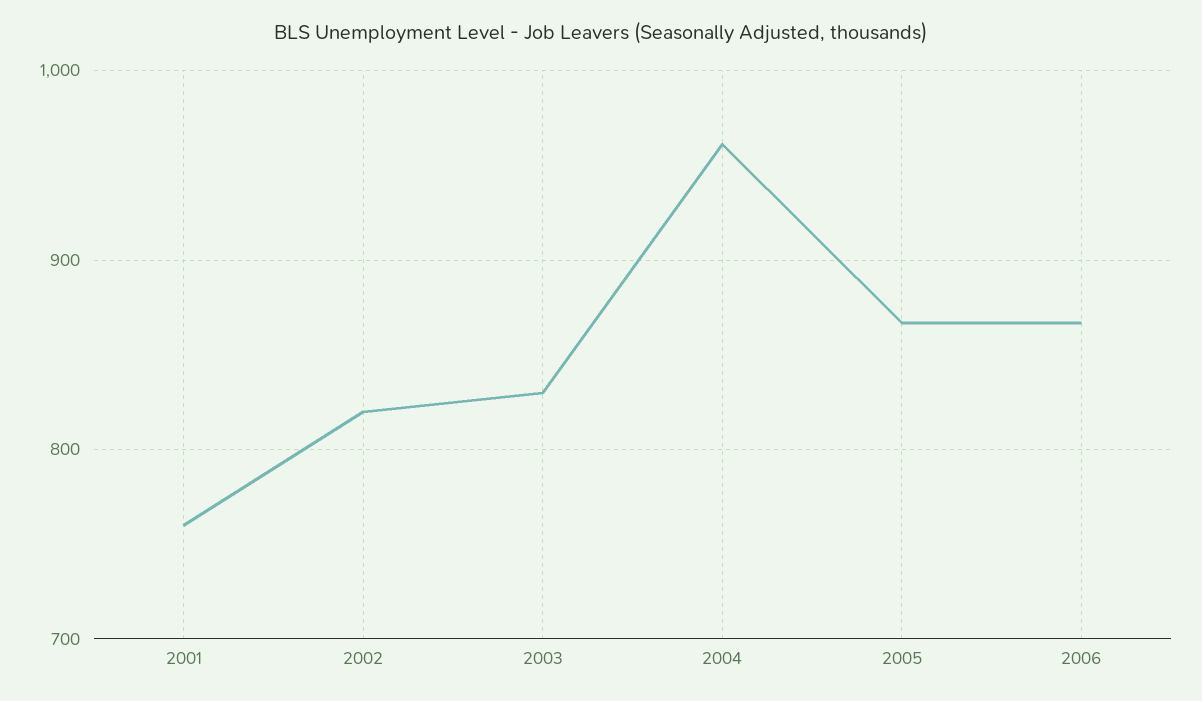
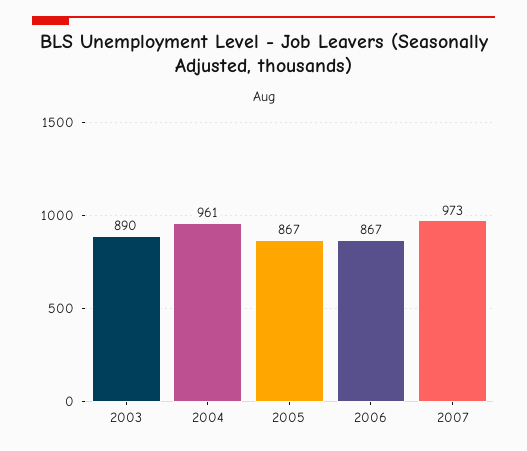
2001: 760 -> none
2002: 820 -> none
2003: 830 -> 890
2007: none -> 973

